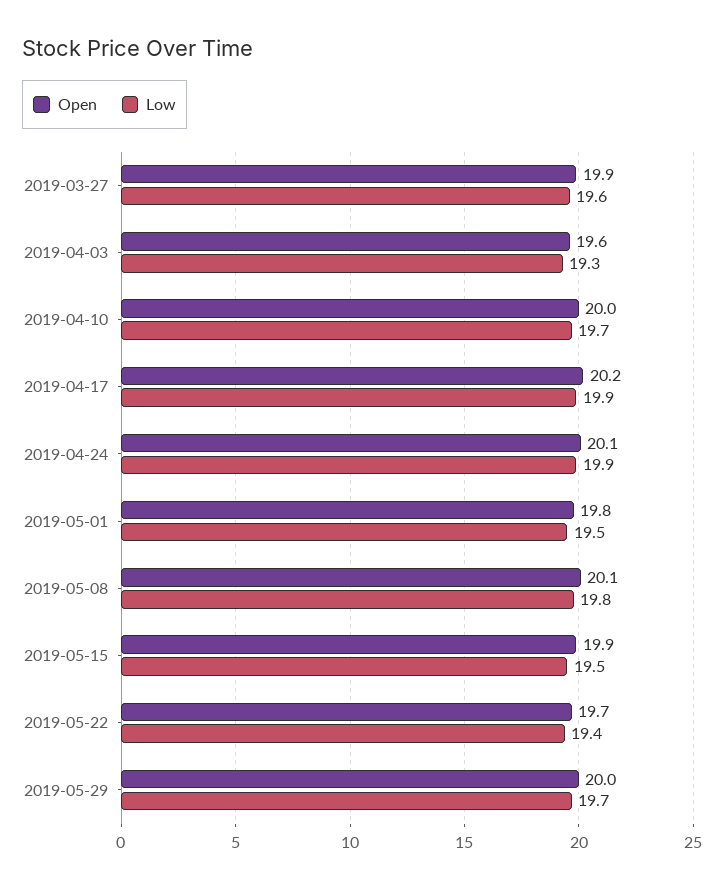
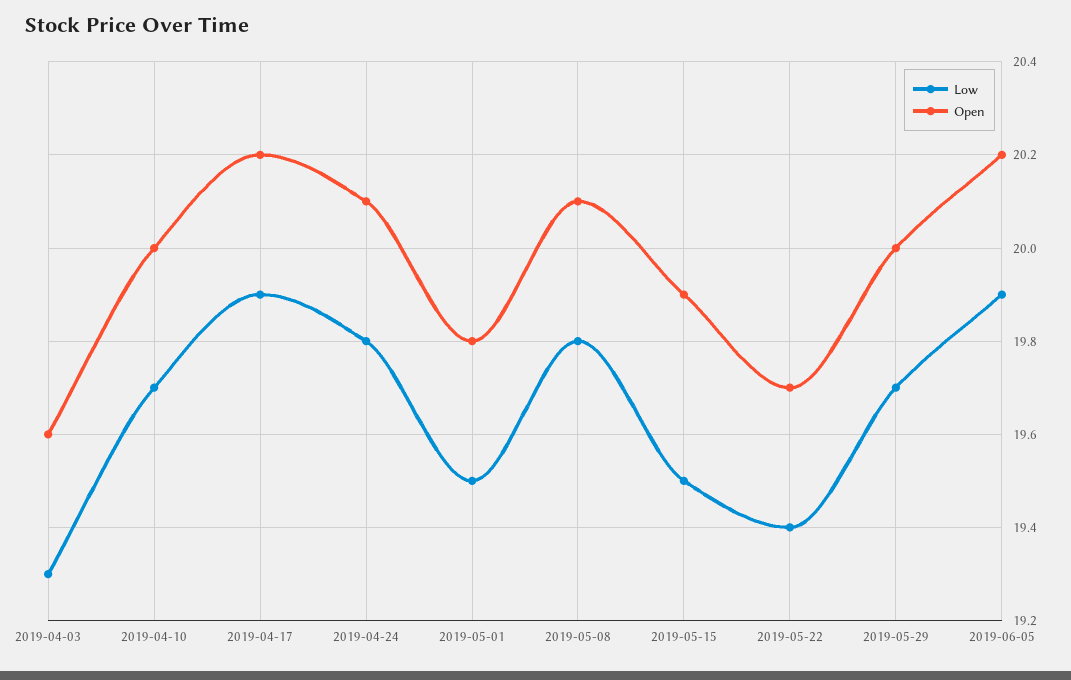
Open, 2019-03-27: 19.9 -> none
Low, 2019-03-27: 19.6 -> none
Low, 2019-04-24: 19.9 -> 19.8
Low, 2019-06-05: none -> 19.9
Open, 2019-06-05: none -> 20.2

